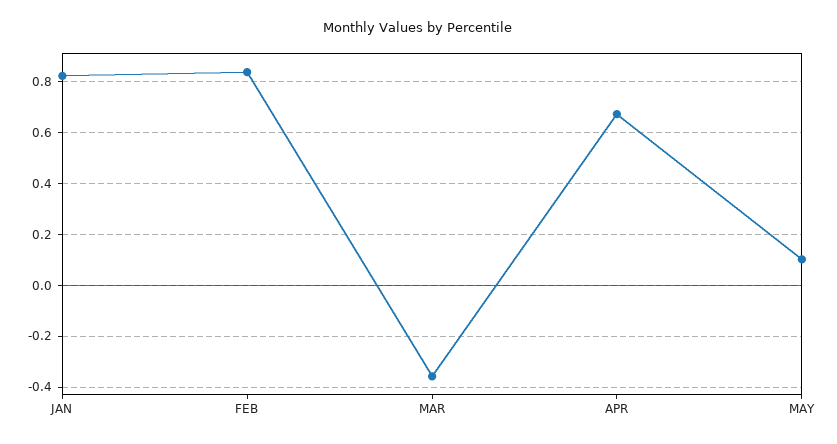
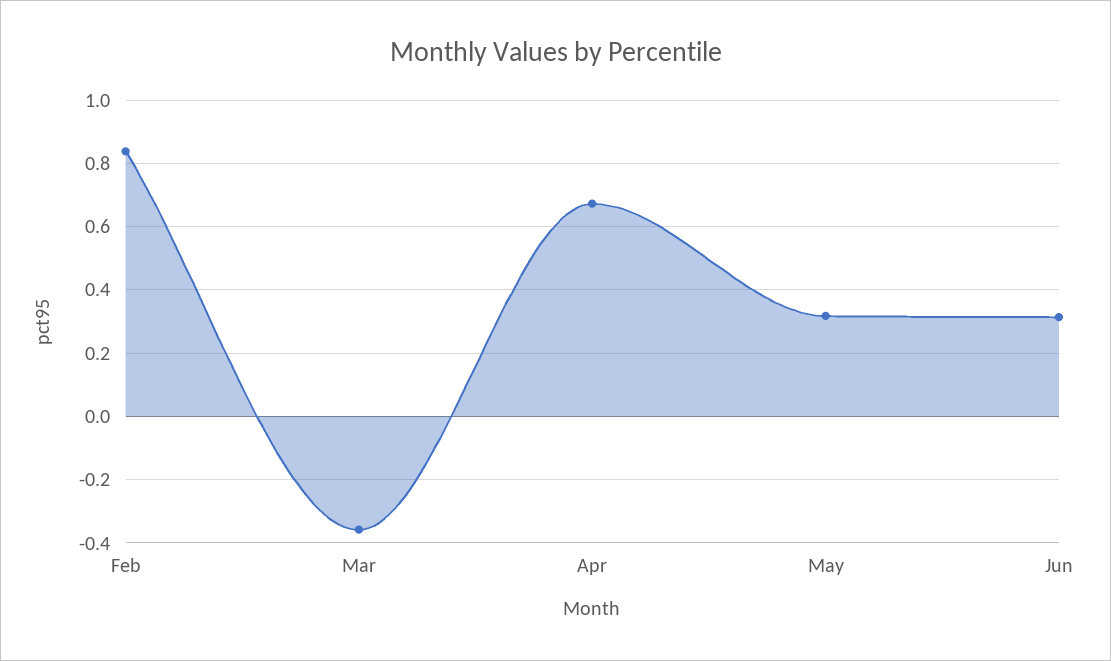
JAN: 0.825 -> none
MAY: 0.1 -> 0.32
Jun: none -> 0.32

